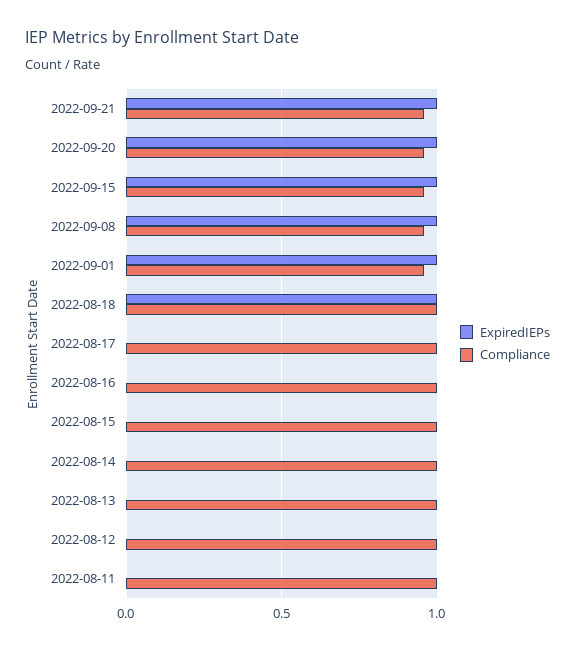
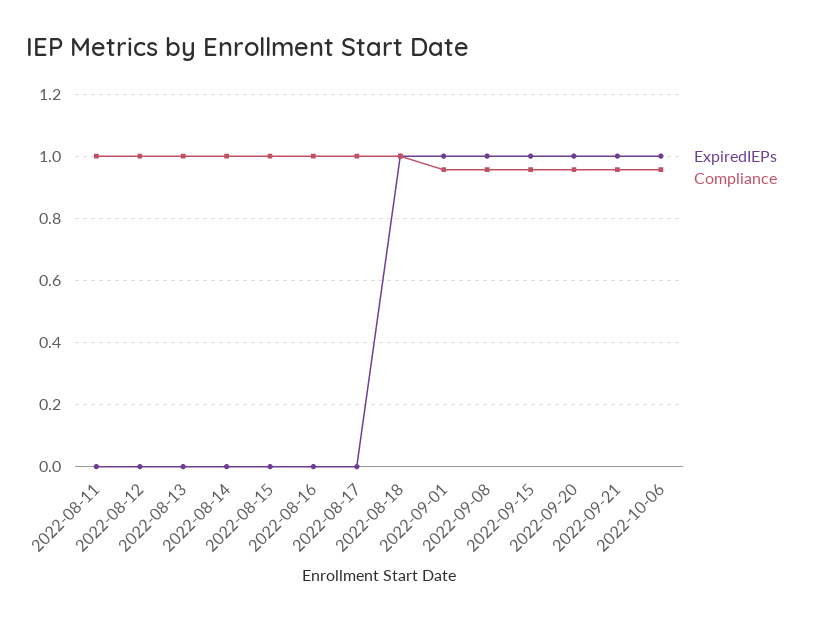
ExpiredIEPs, 2022-10-06: none -> 1
Compliance, 2022-10-06: none -> 0.96

